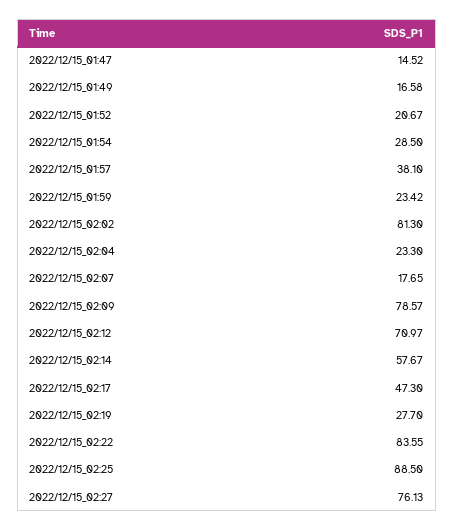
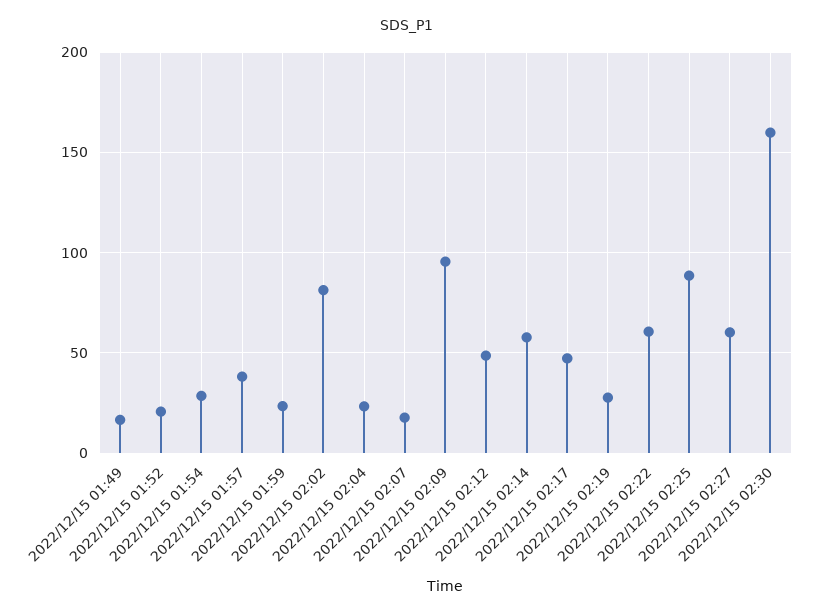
2022/12/15_01:47: 14.52 -> none
2022/12/15_02:09: 78.57 -> 95
2022/12/15_02:12: 70.97 -> 50
2022/12/15_02:22: 83.55 -> 60
2022/12/15_02:27: 76.13 -> 60
2022/12/15 02:30: none -> 160

